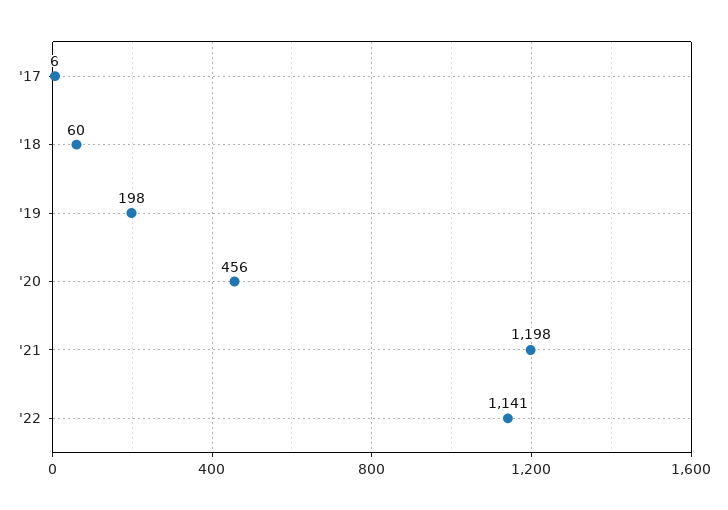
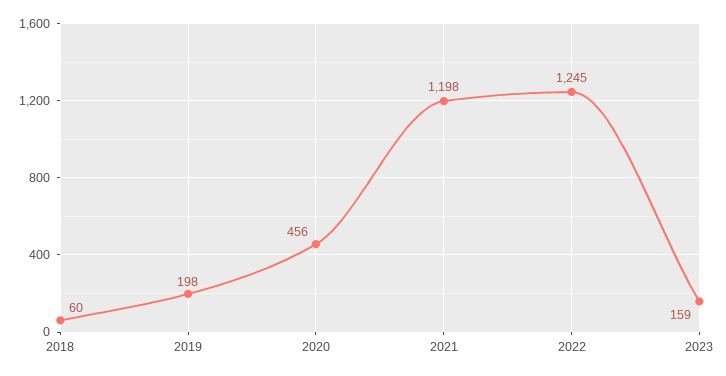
'17: 6 -> none
'22: 1141 -> 1245
2023: none -> 159

